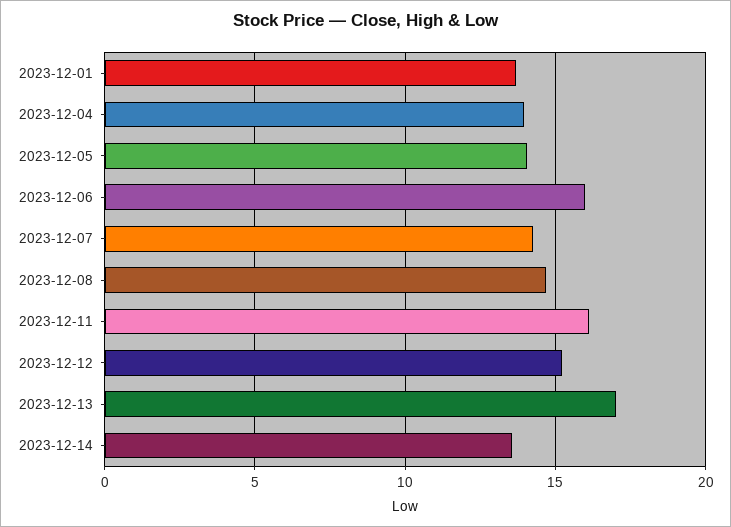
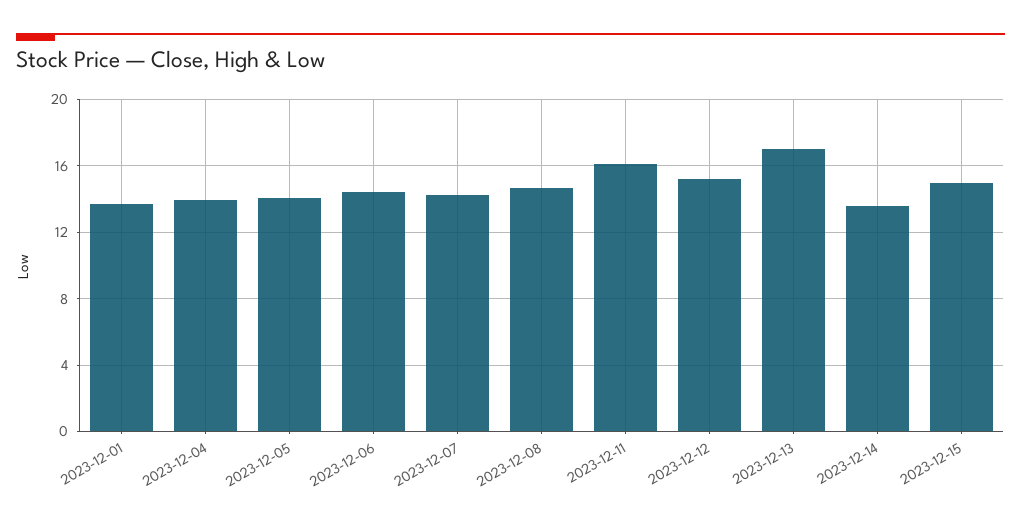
2023-12-06: 16 -> 14.5
2023-12-15: none -> 15

